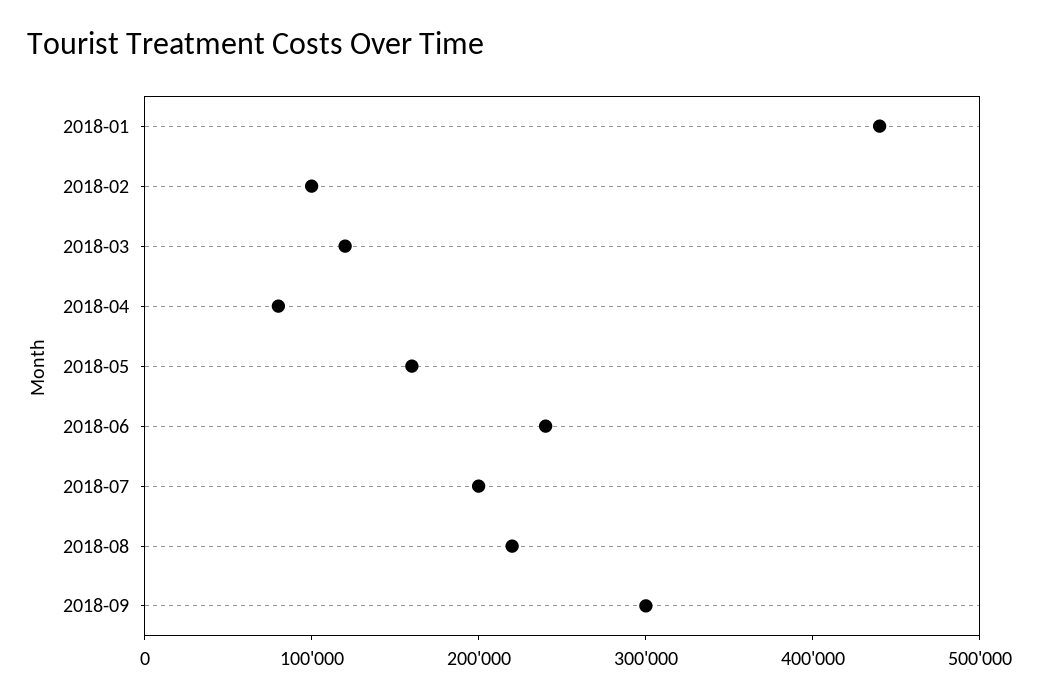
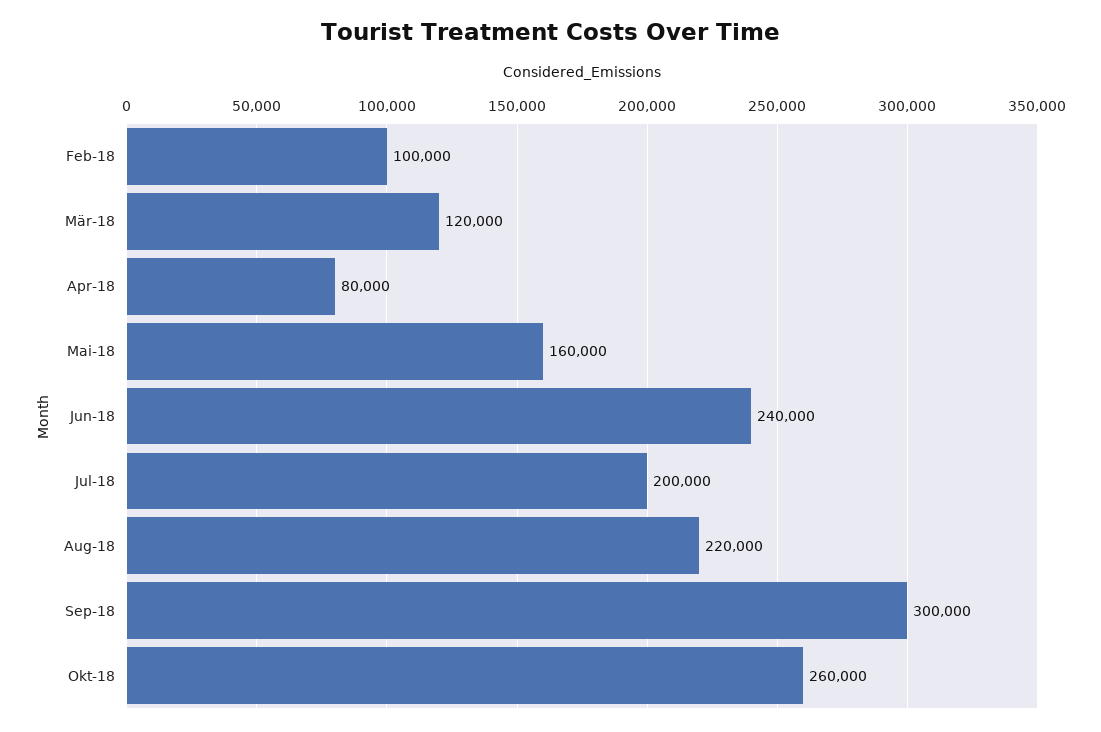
2018-01: 440000 -> none
Okt-18: none -> 260000

